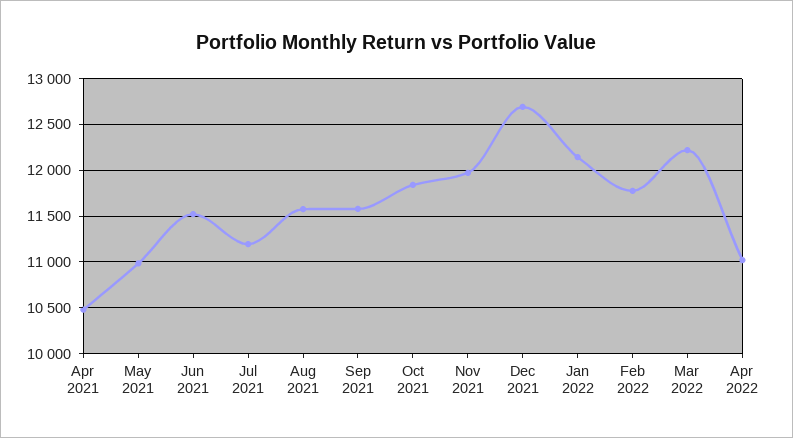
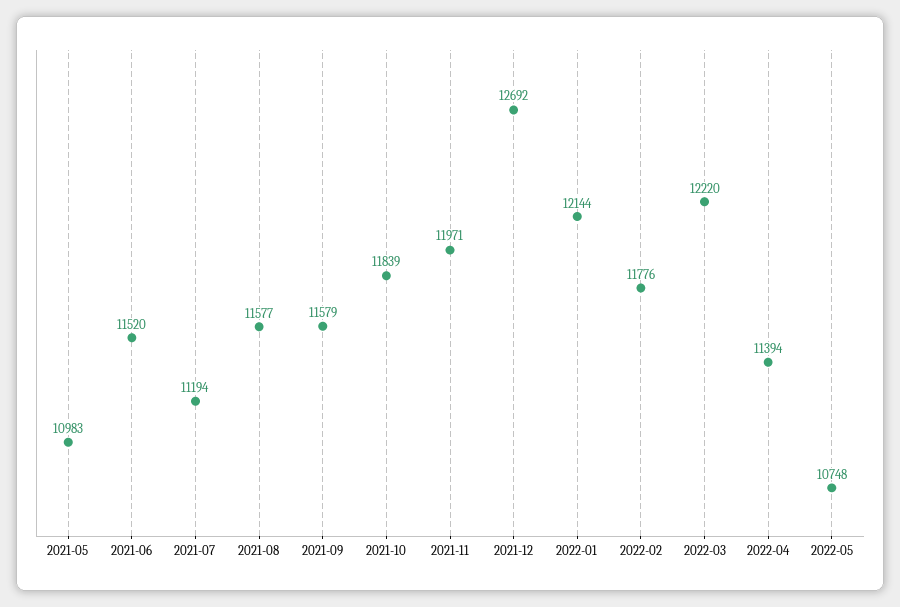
Apr 2021: 10500 -> none
Apr 2022: 11000 -> 11394
2022-05: none -> 10748

